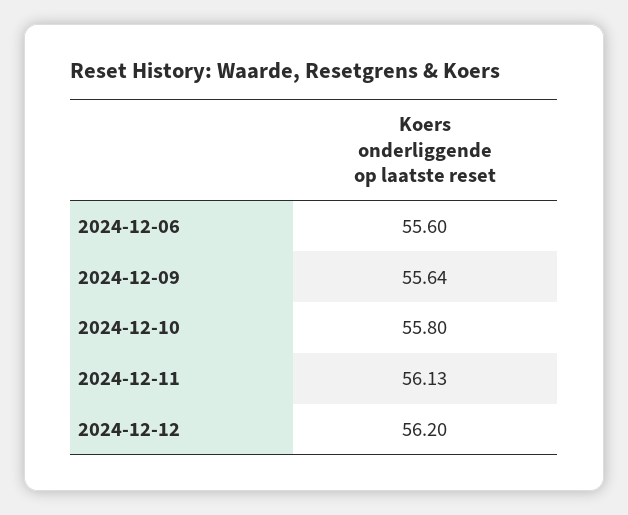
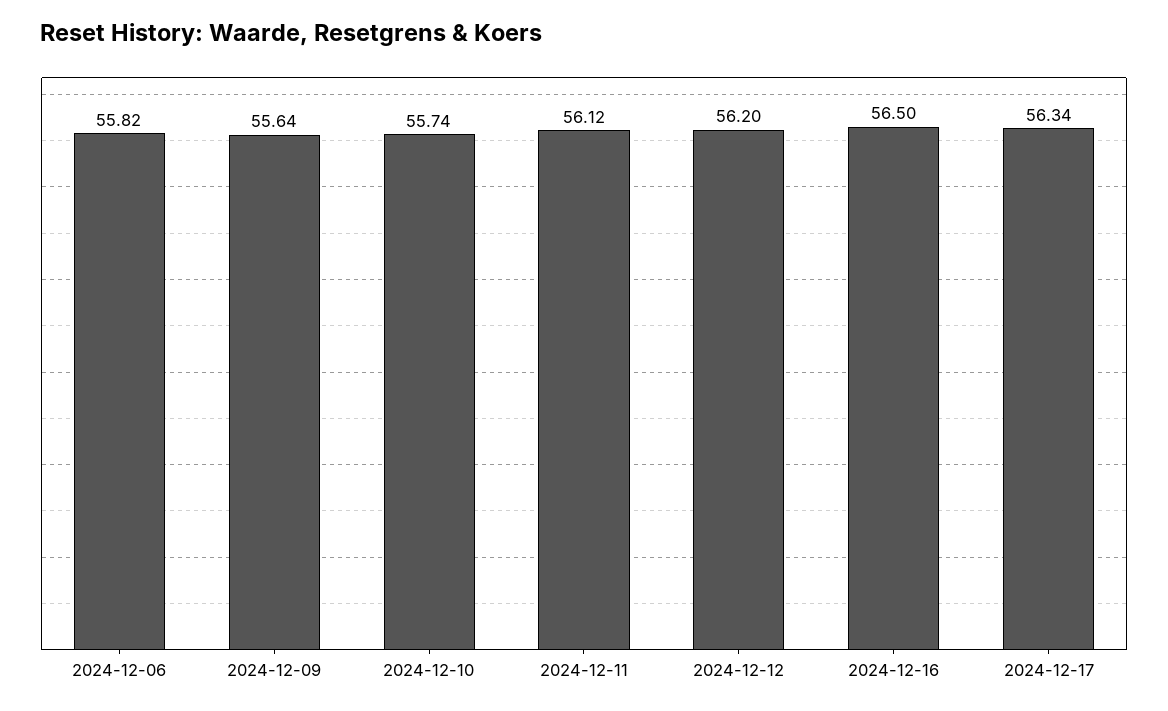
2024-12-06: 55.6 -> 55.82
2024-12-10: 55.8 -> 55.74
2024-12-11: 56.13 -> 56.12
2024-12-16: none -> 56.5
2024-12-17: none -> 56.34

